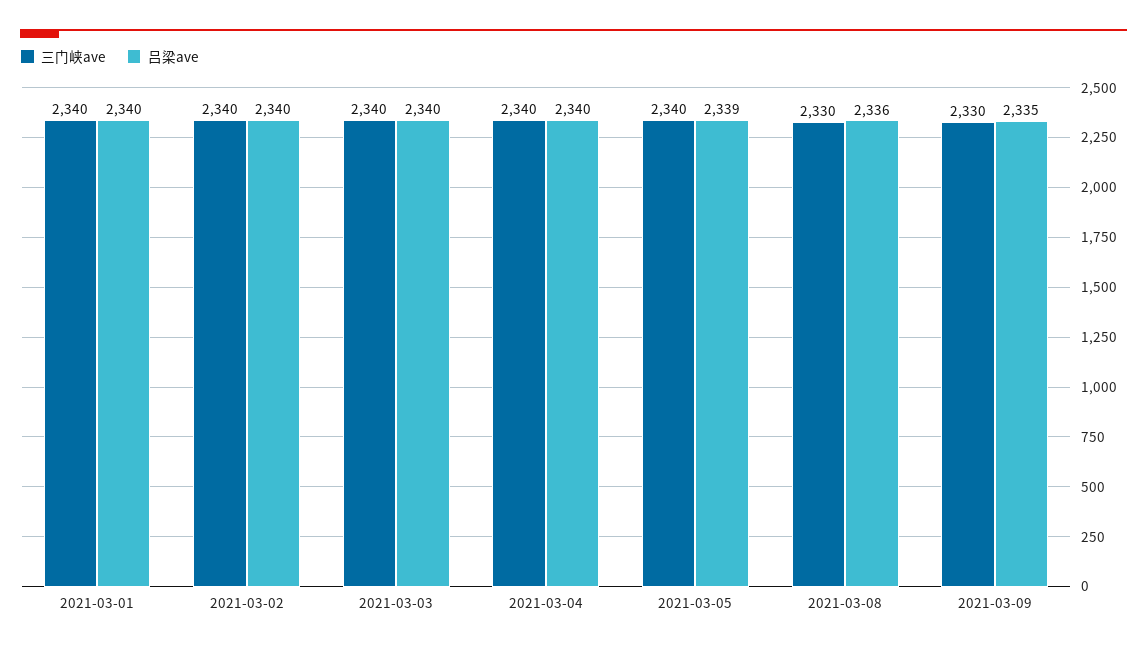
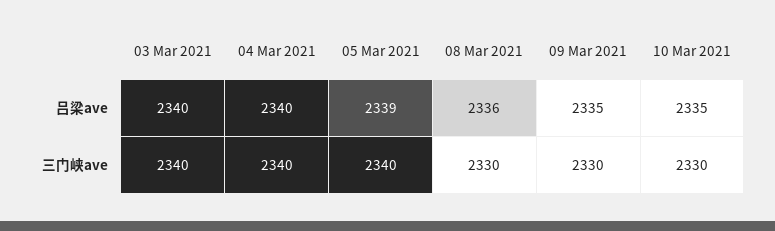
三门峡ave, 2021-03-01: 2340 -> none
吕梁ave, 2021-03-01: 2340 -> none
三门峡ave, 2021-03-02: 2340 -> none
吕梁ave, 2021-03-02: 2340 -> none
吕梁ave, 10 Mar 2021: none -> 2335
三门峡ave, 10 Mar 2021: none -> 2330

